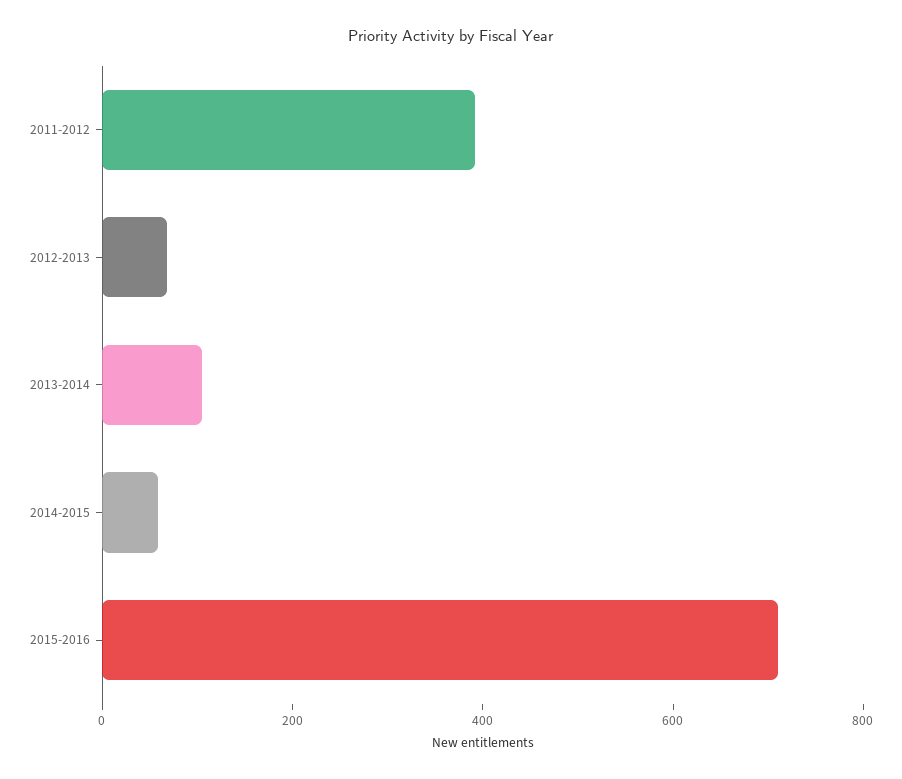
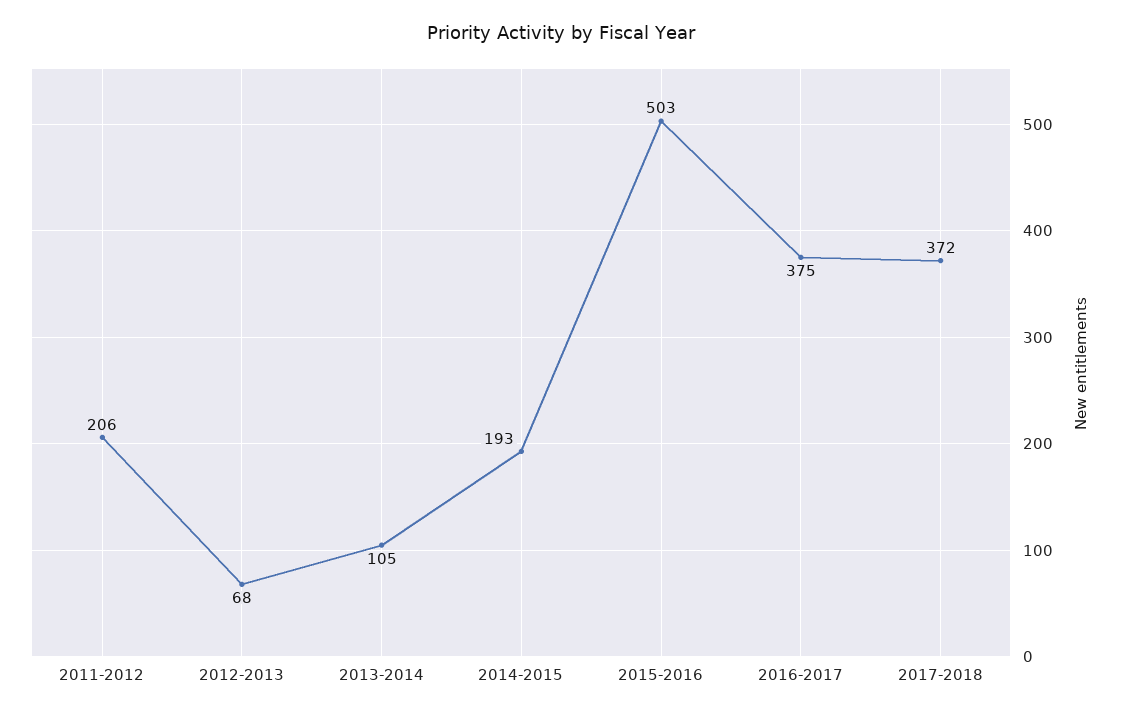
2011-2012: 400 -> 206
2014-2015: 50 -> 193
2015-2016: 700 -> 503
2016-2017: none -> 375
2017-2018: none -> 372

